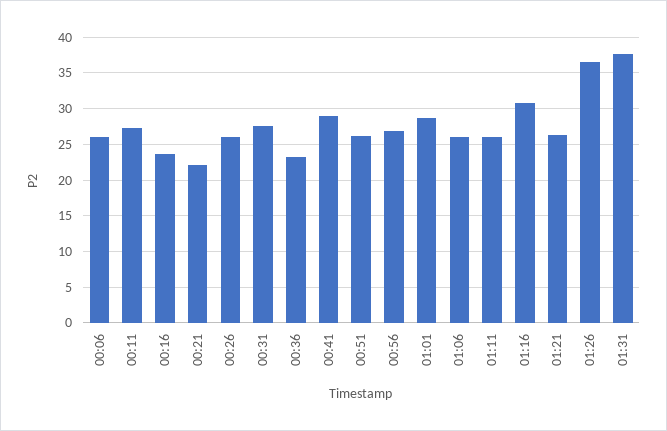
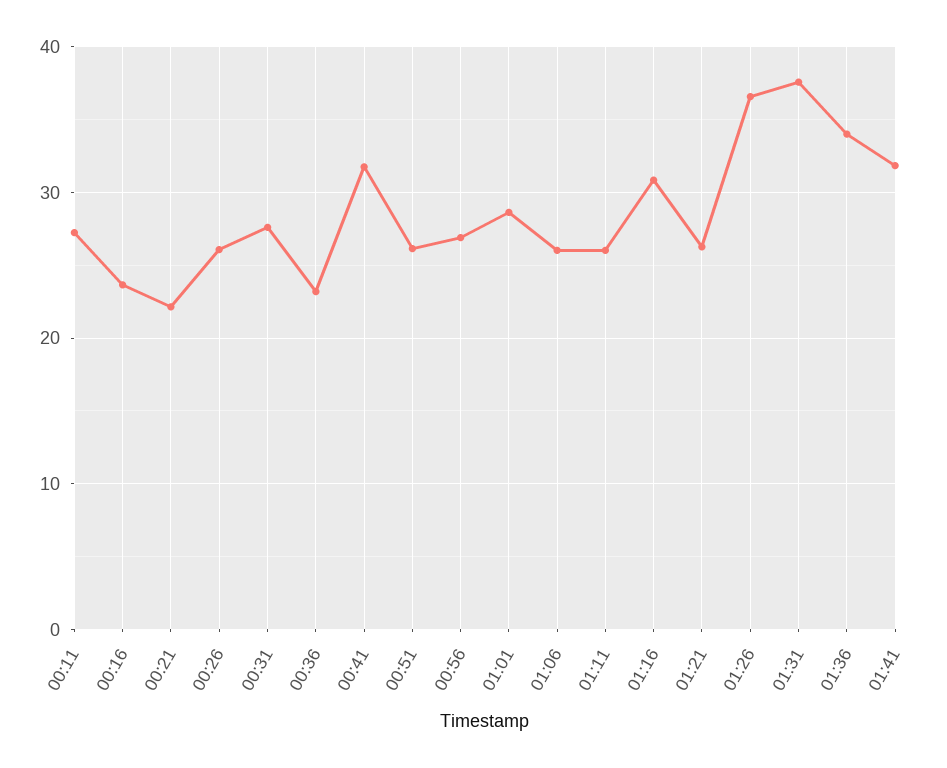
00:06: 26 -> none
00:41: 29 -> 32
01:36: none -> 34
01:41: none -> 32

